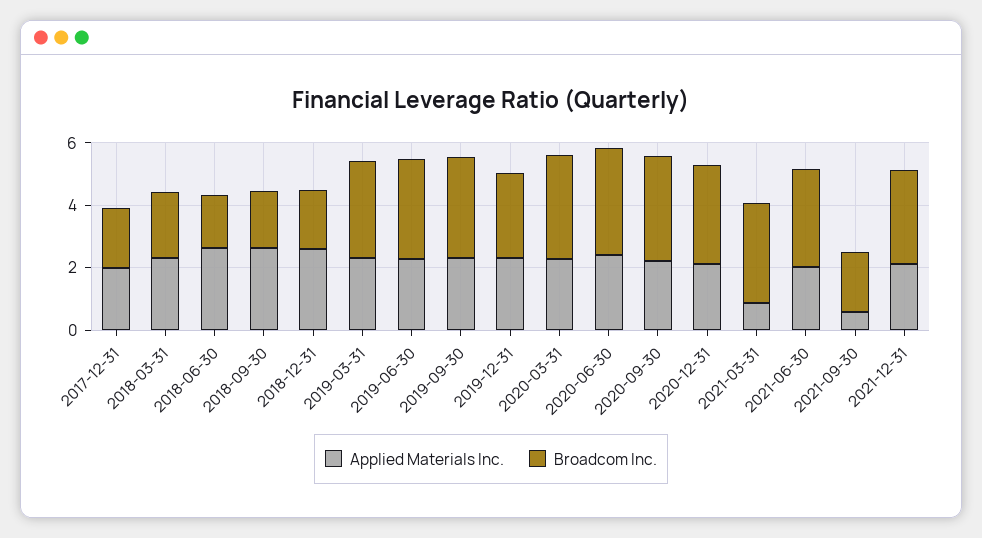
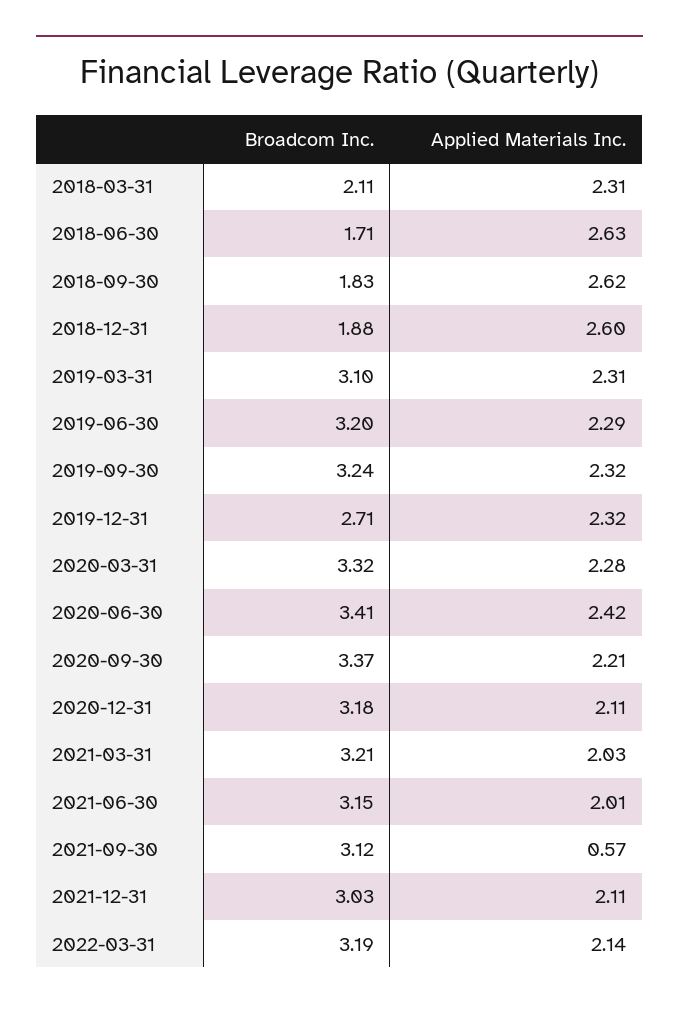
Applied Materials Inc., 2017-12-31: 2 -> none
Broadcom Inc., 2017-12-31: 2 -> none
Applied Materials Inc., 2021-03-31: 1 -> 2.03
Broadcom Inc., 2021-09-30: 2 -> 3.12
Broadcom Inc., 2022-03-31: none -> 3.19
Applied Materials Inc., 2022-03-31: none -> 2.14

